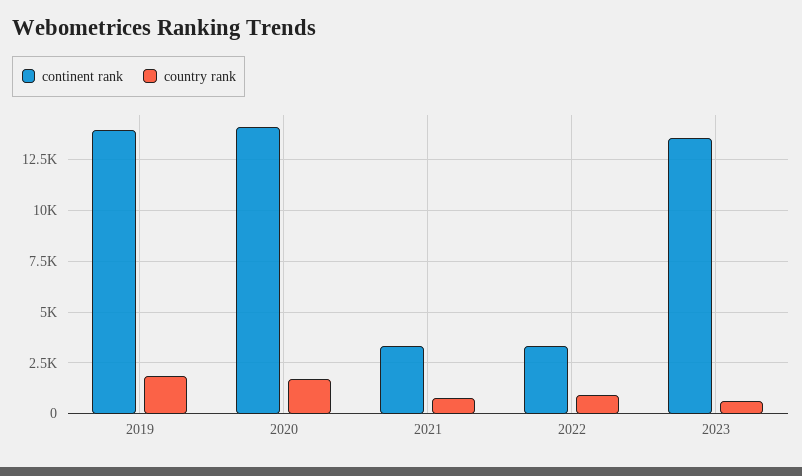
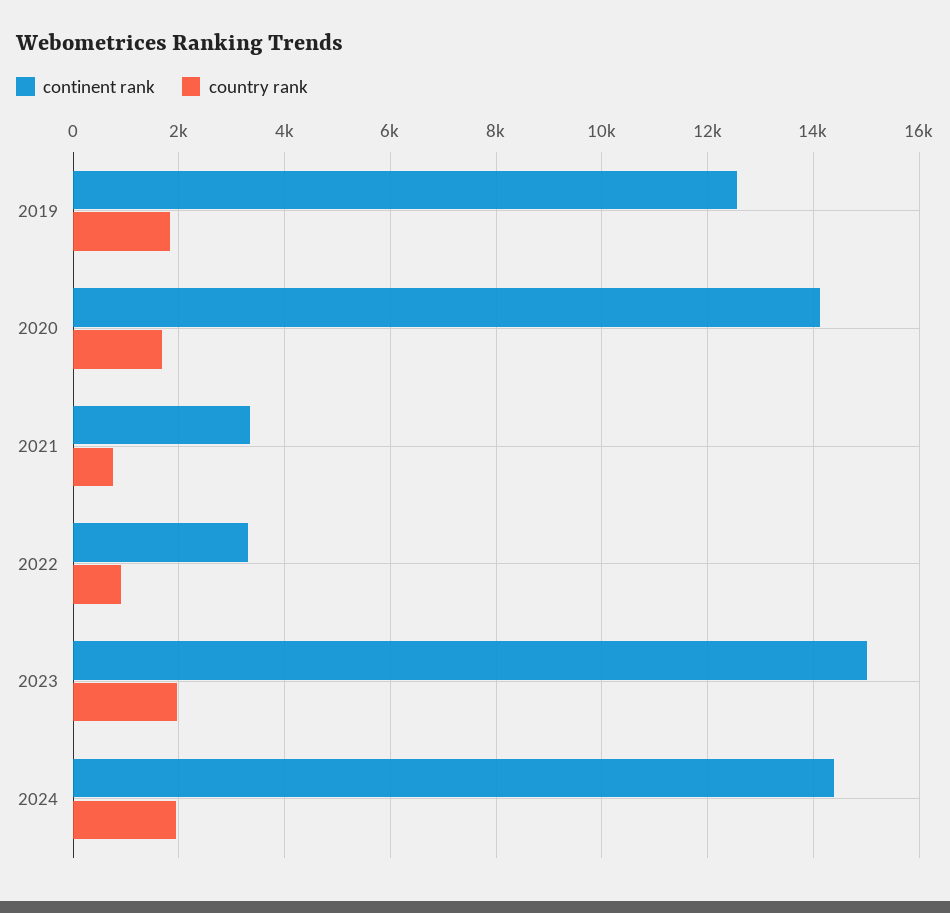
continent rank, 2019: 14000 -> 12600
continent rank, 2023: 13500 -> 15000
country rank, 2023: 500 -> 2000
continent rank, 2024: none -> 14400
country rank, 2024: none -> 2000

